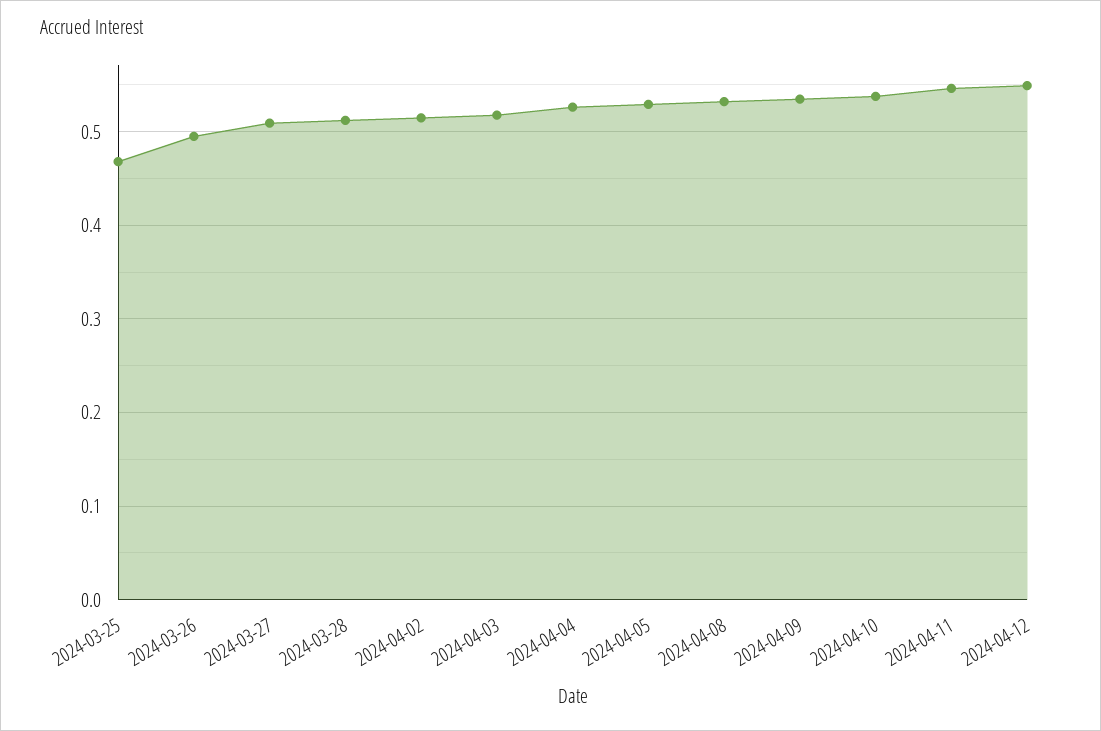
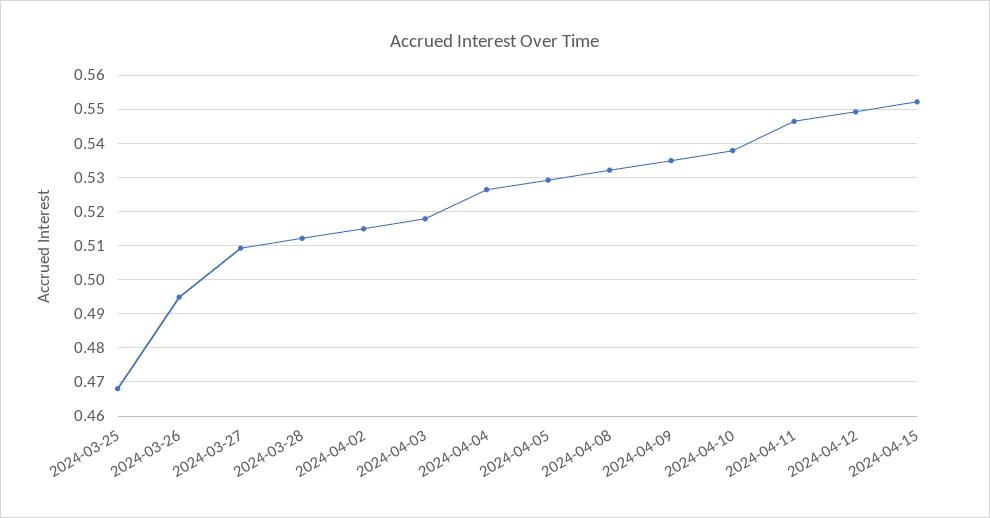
2024-04-15: none -> 0.552

